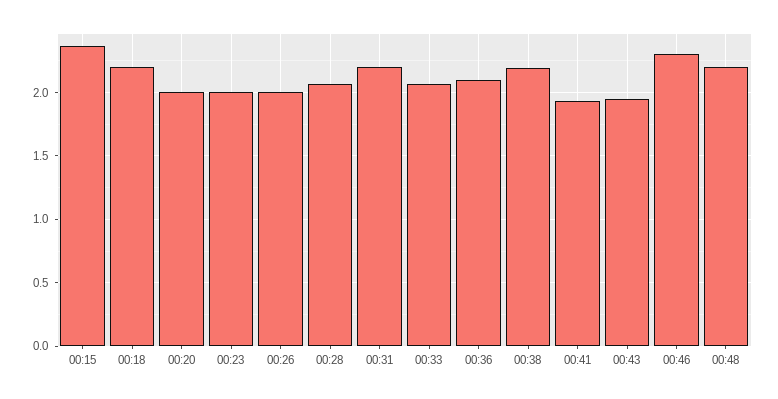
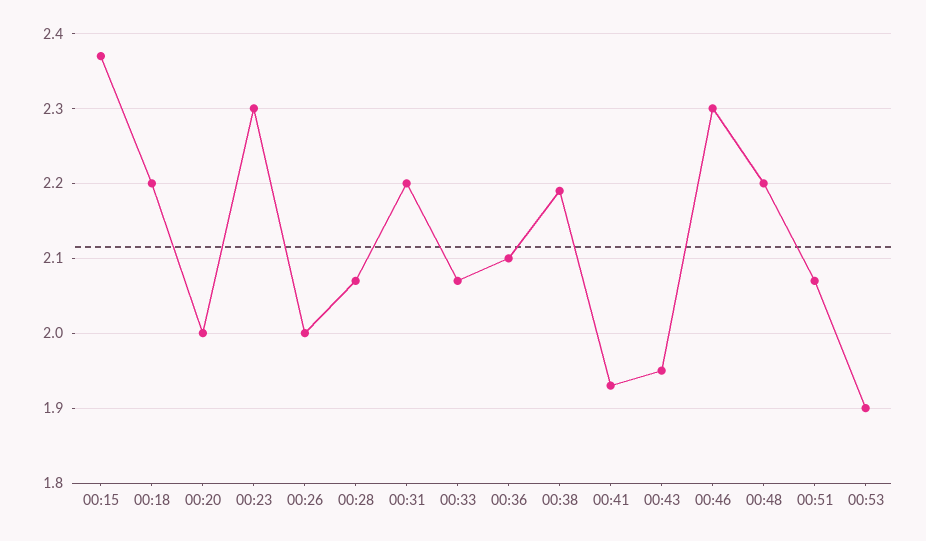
00:23: 2 -> 2.3
00:51: none -> 2.07
00:53: none -> 1.9

